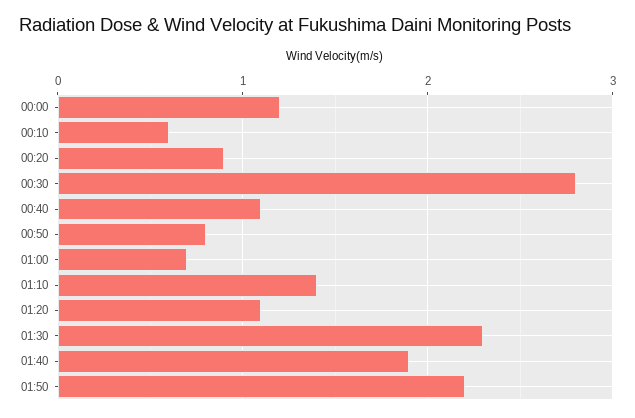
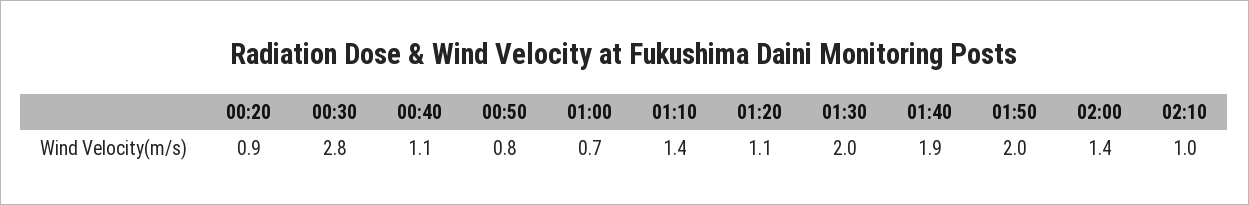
00:00: 1.2 -> none
00:10: 0.6 -> none
01:30: 2.3 -> 2
01:50: 2.2 -> 2
02:00: none -> 1.4
02:10: none -> 1

